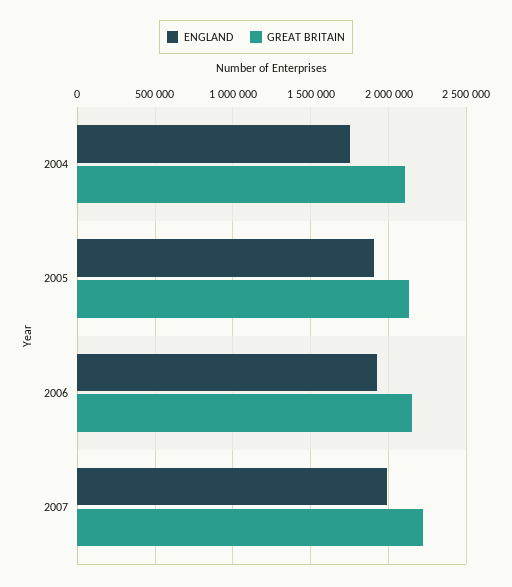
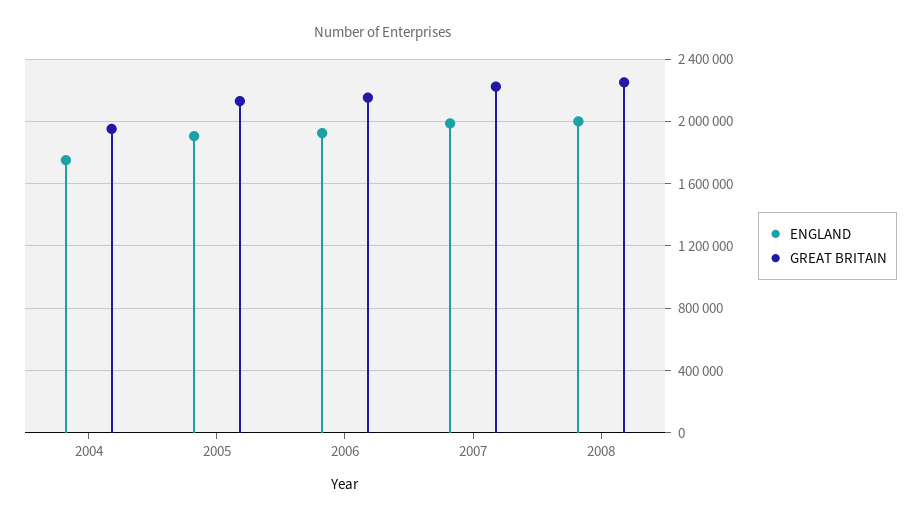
GREAT BRITAIN, 2004: 2100000 -> 1950000
ENGLAND, 2008: none -> 2000000
GREAT BRITAIN, 2008: none -> 2250000

